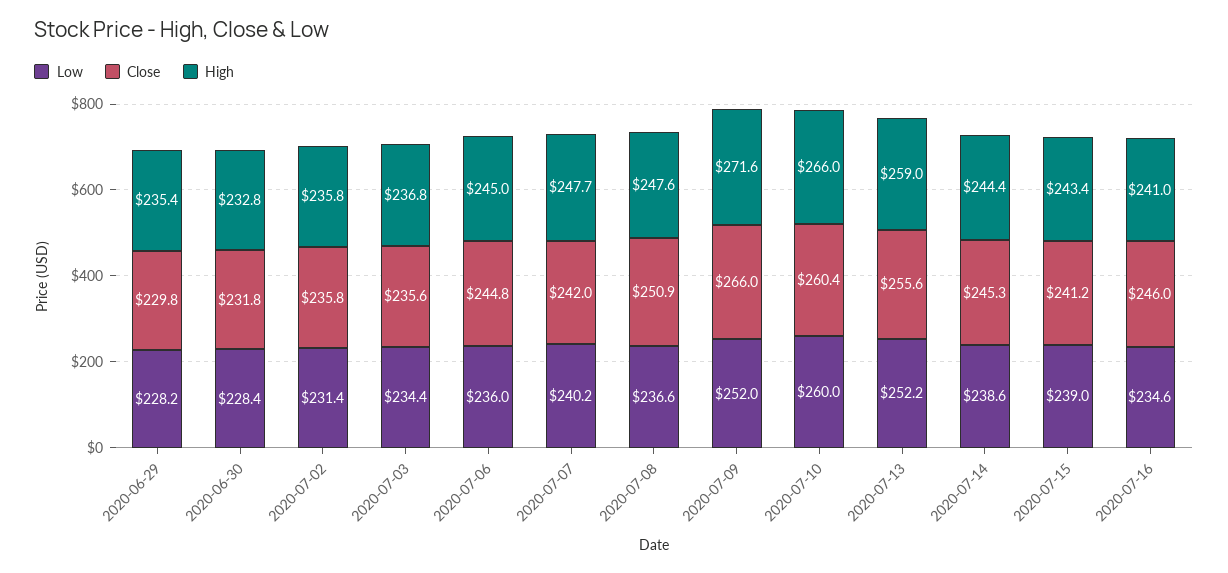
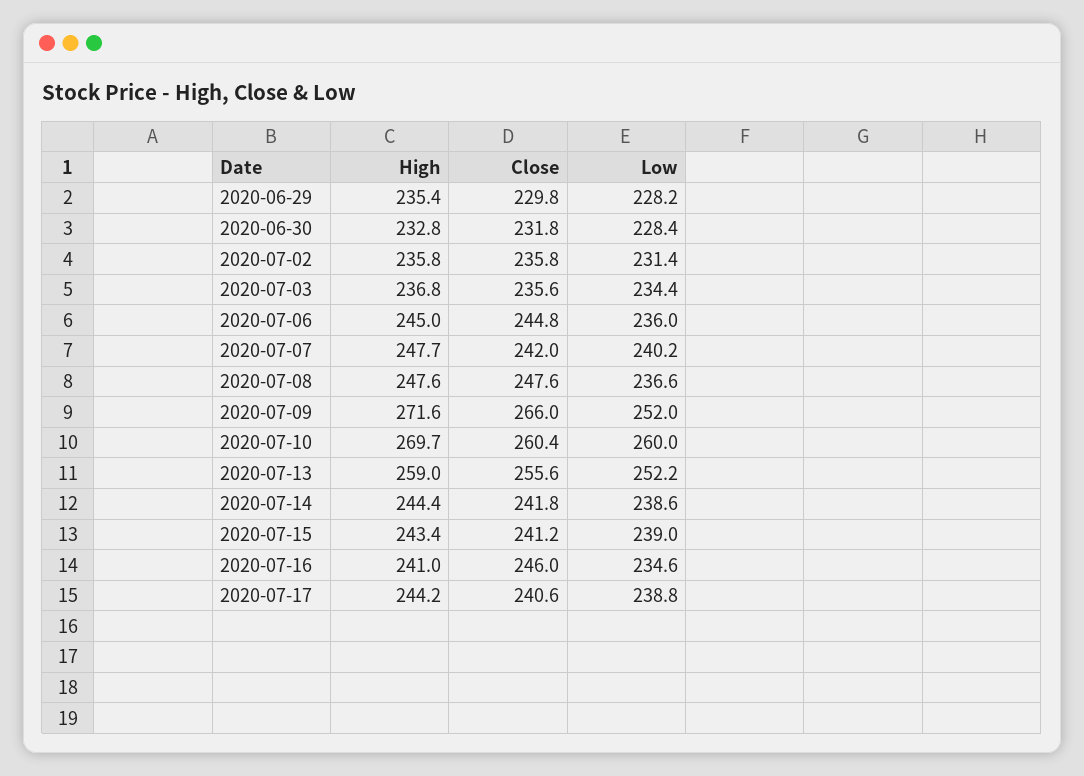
Close, 2020-07-08: 250.9 -> 247.6
High, 2020-07-10: 266 -> 269.7
Close, 2020-07-14: 245.3 -> 241.8
High, 2020-07-17: none -> 244.2
Close, 2020-07-17: none -> 240.6
Low, 2020-07-17: none -> 238.8

